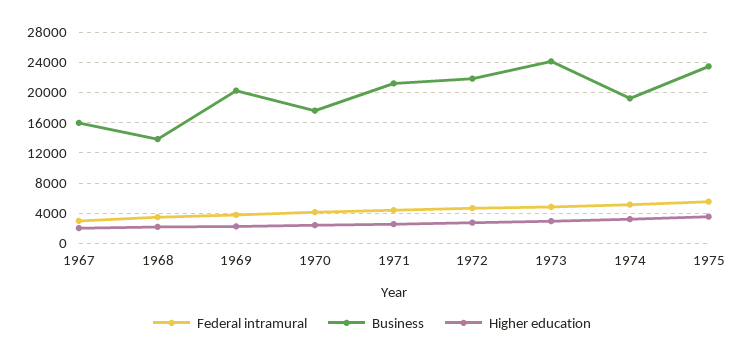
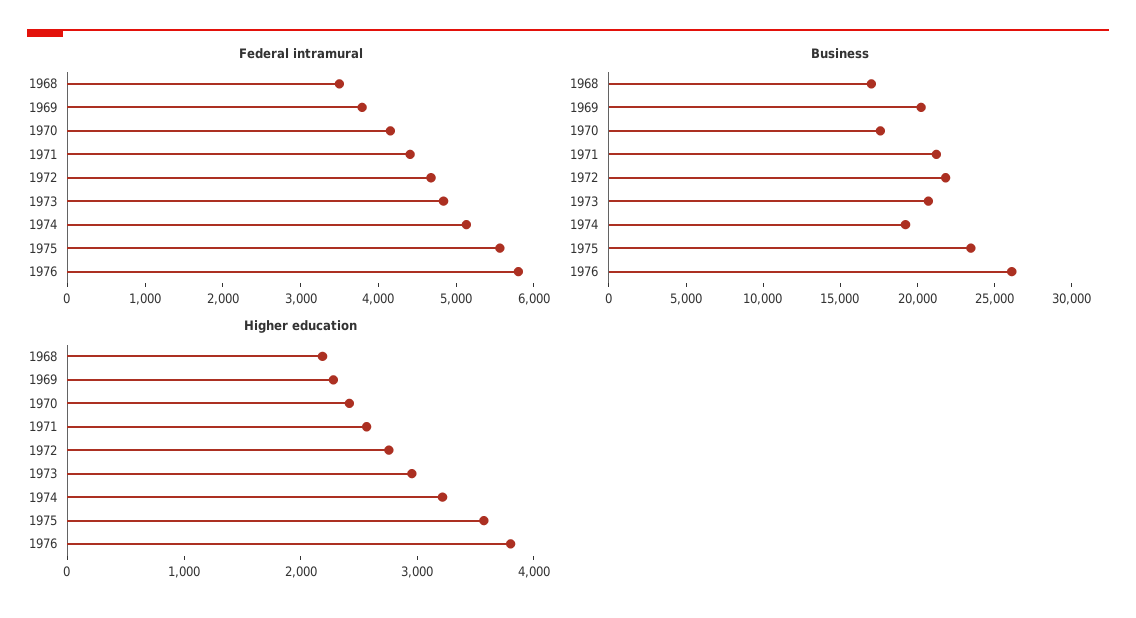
Federal intramural, 1967: 3000 -> none
Business, 1967: 16000 -> none
Higher education, 1967: 2000 -> none
Business, 1968: 14000 -> 17000
Business, 1973: 24000 -> 21000
Federal intramural, 1976: none -> 5800
Business, 1976: none -> 26000
Higher education, 1976: none -> 3800

